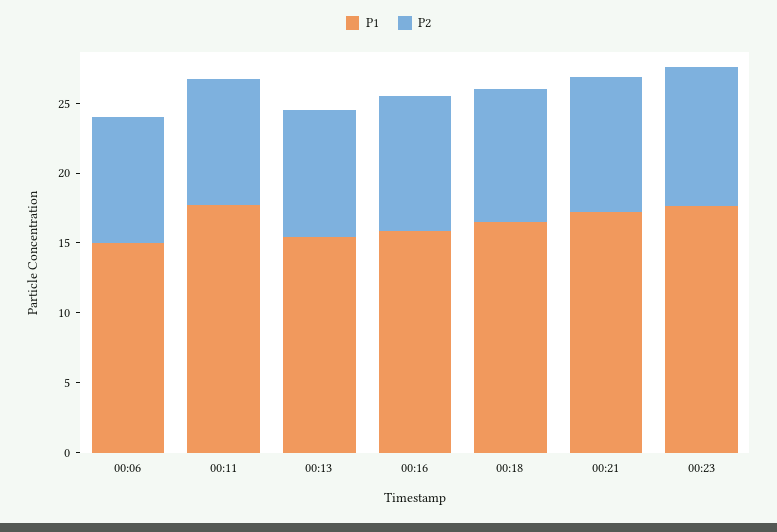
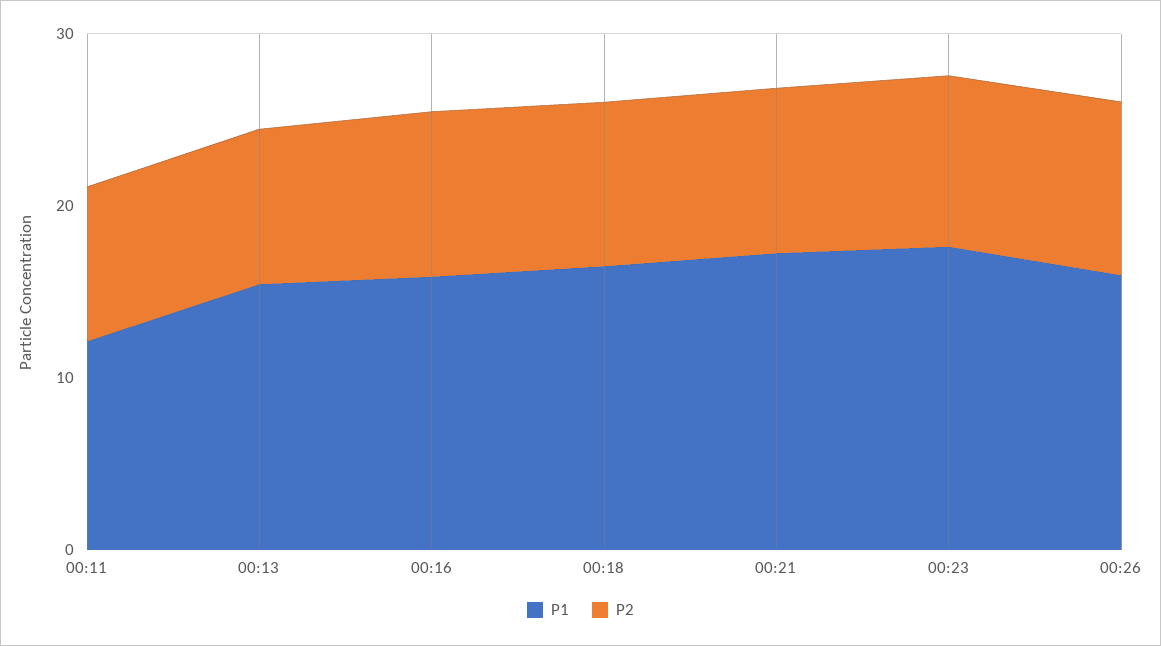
P1, 00:06: 15 -> none
P2, 00:06: 9 -> none
P1, 00:11: 18 -> 12
P1, 00:26: none -> 16
P2, 00:26: none -> 10

